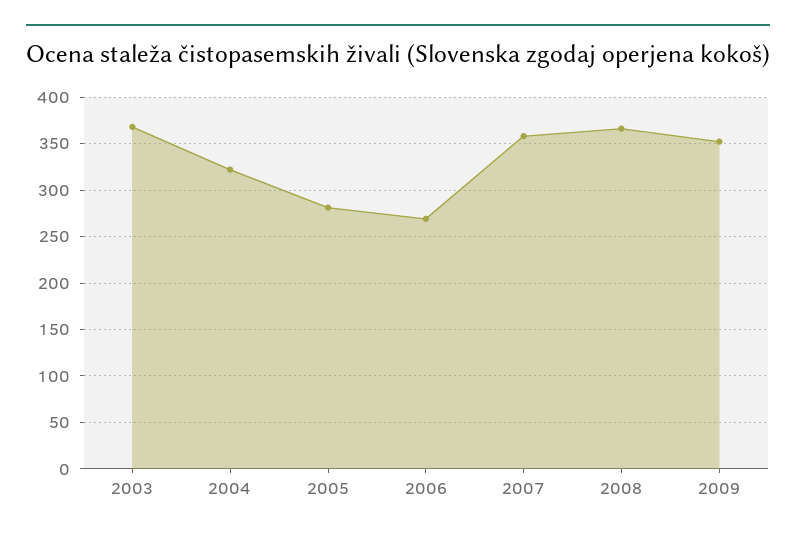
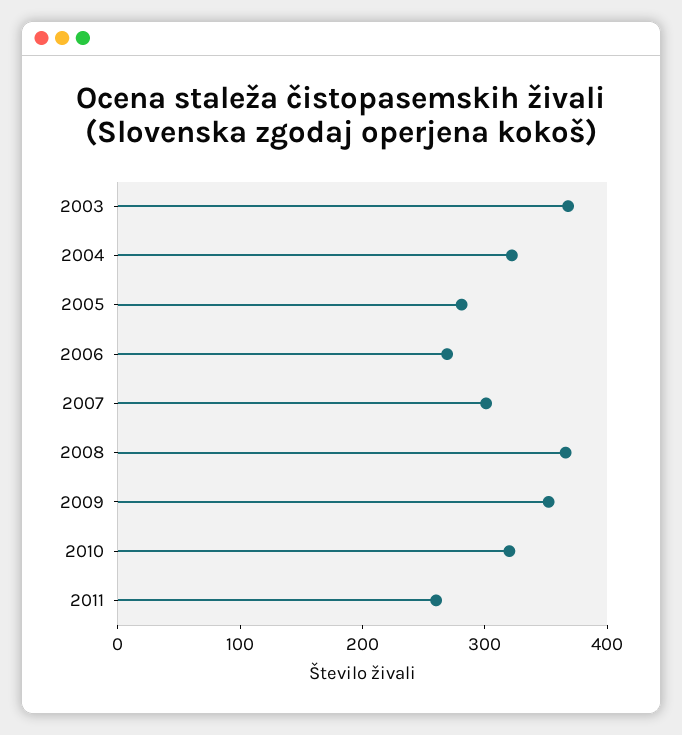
2007: 360 -> 300
2010: none -> 320
2011: none -> 260

